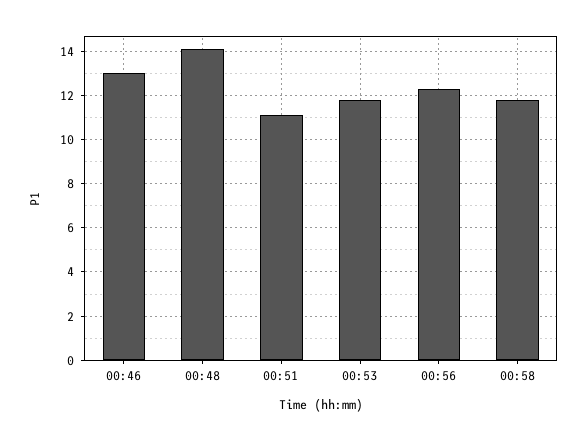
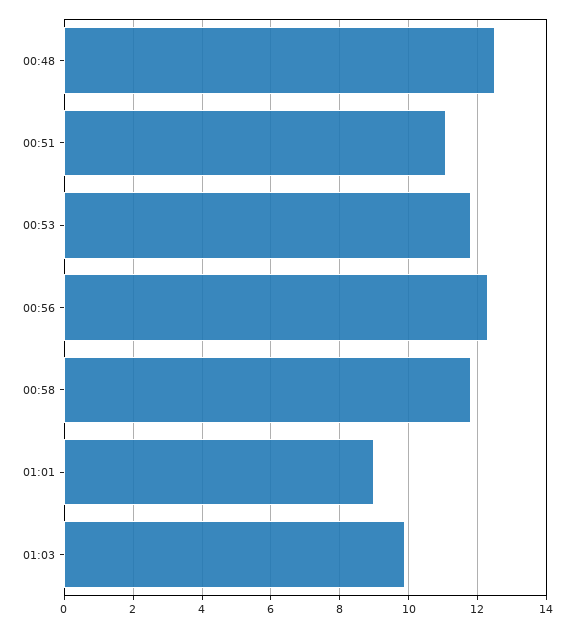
00:46: 13 -> none
00:48: 14 -> 12.5
01:01: none -> 9
01:03: none -> 10

